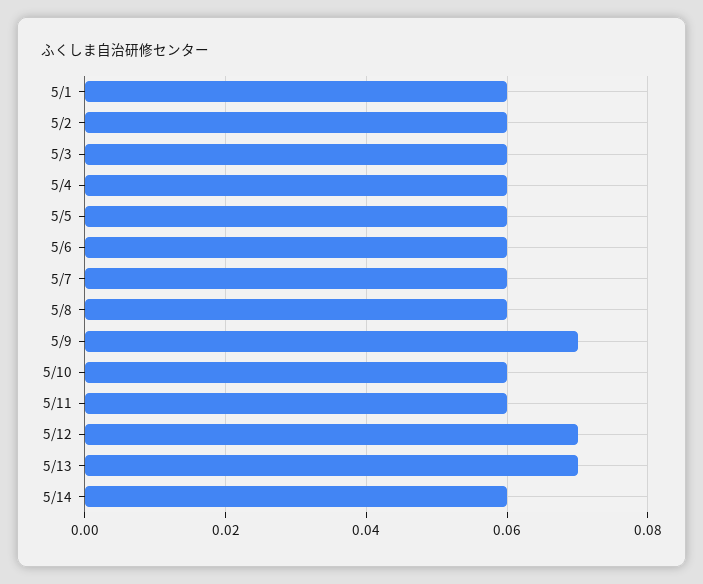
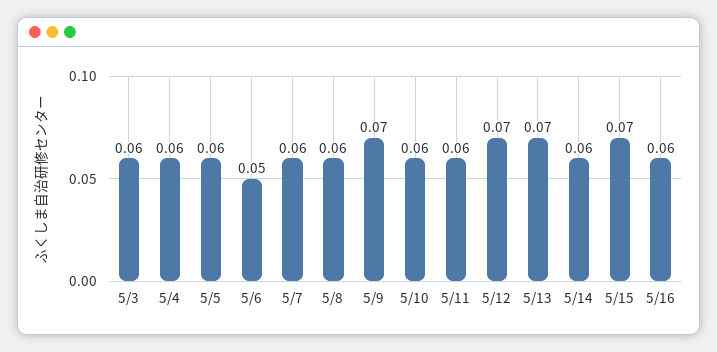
5/1: 0.06 -> none
5/2: 0.06 -> none
5/6: 0.06 -> 0.05
5/15: none -> 0.07
5/16: none -> 0.06

